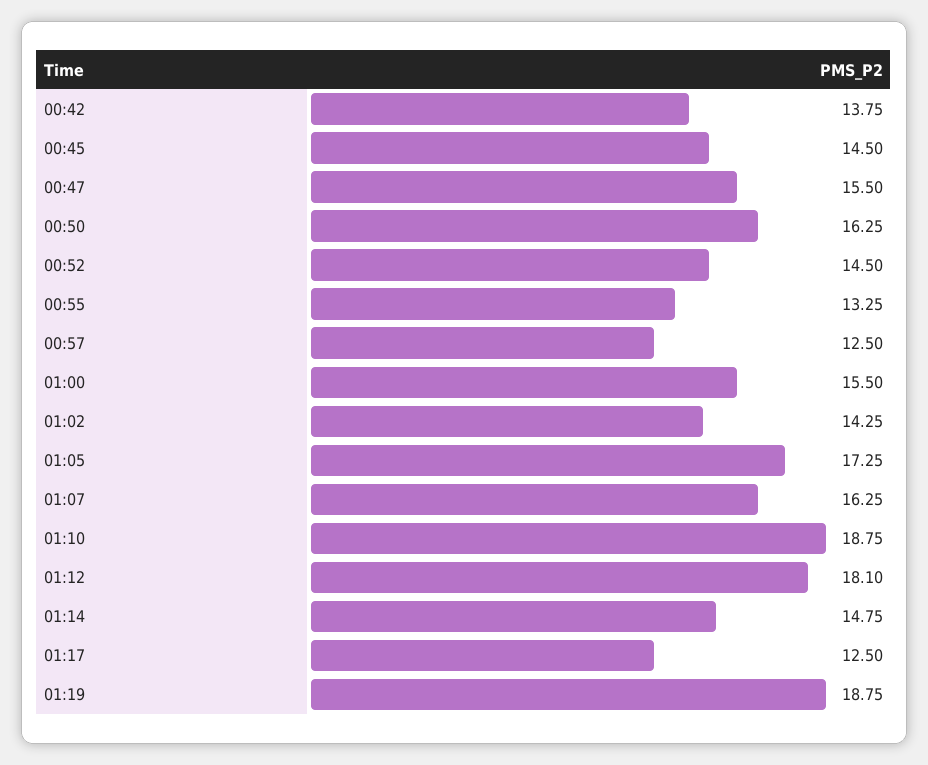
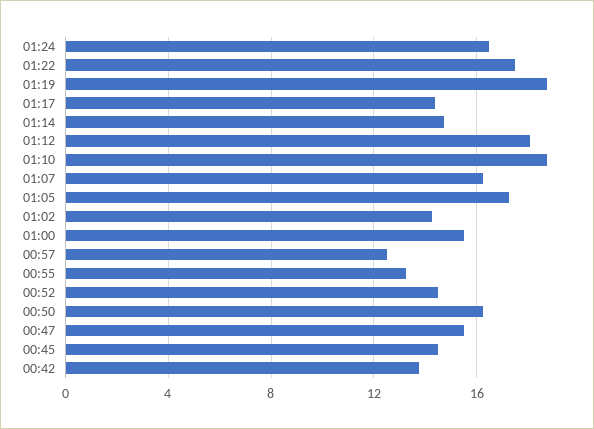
01:17: 12.5 -> 14.5
01:24: none -> 16.5
01:22: none -> 17.5

